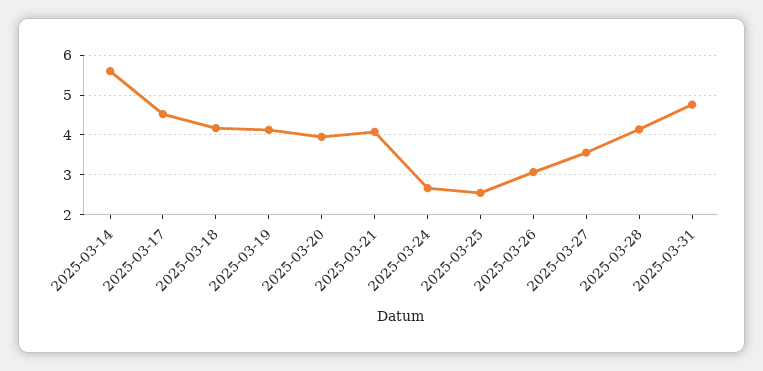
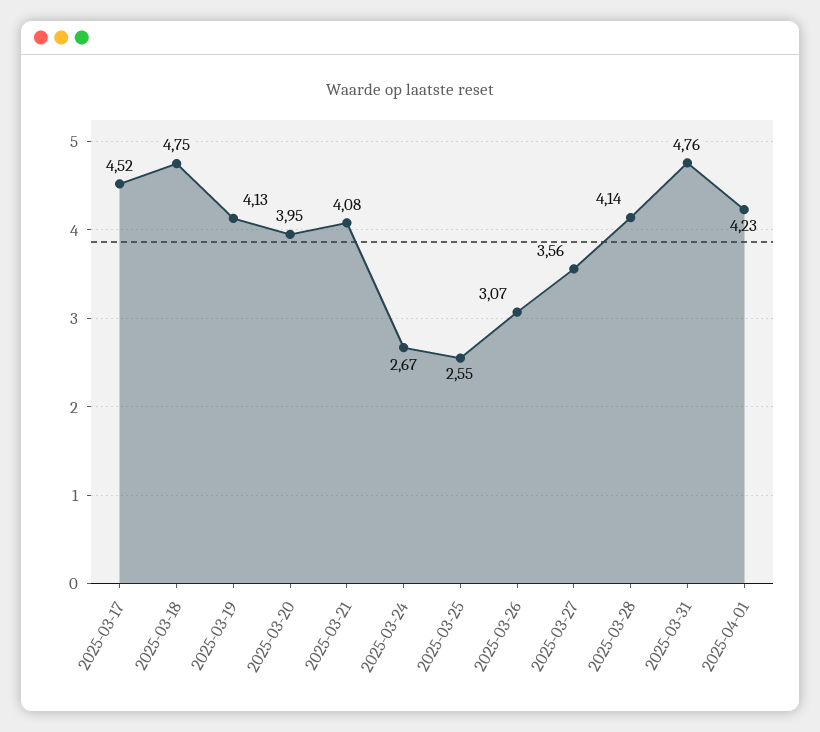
2025-03-14: 5.6 -> none
2025-03-18: 4.2 -> 4.75
2025-04-01: none -> 4.23

